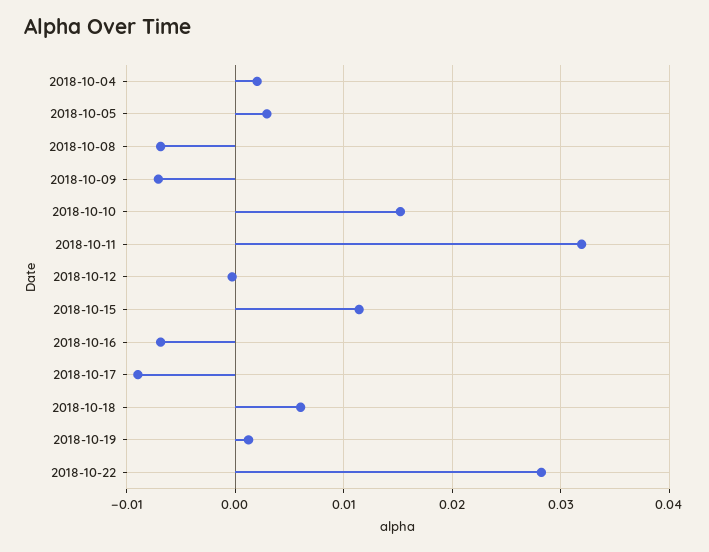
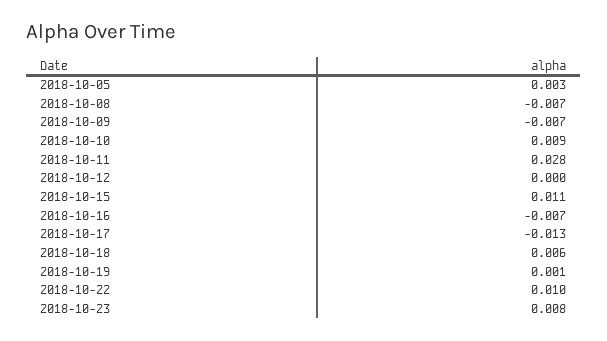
2018-10-04: 0.002 -> none
2018-10-10: 0.015 -> 0.009
2018-10-11: 0.032 -> 0.028
2018-10-17: -0.009 -> -0.013
2018-10-22: 0.028 -> 0.01
2018-10-23: none -> 0.008

